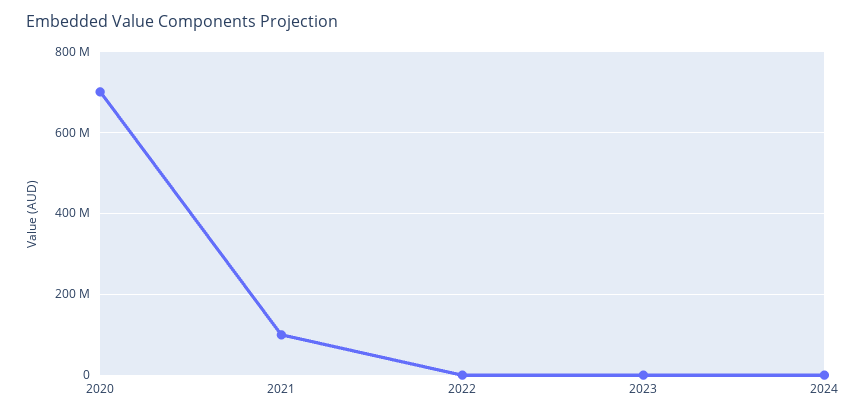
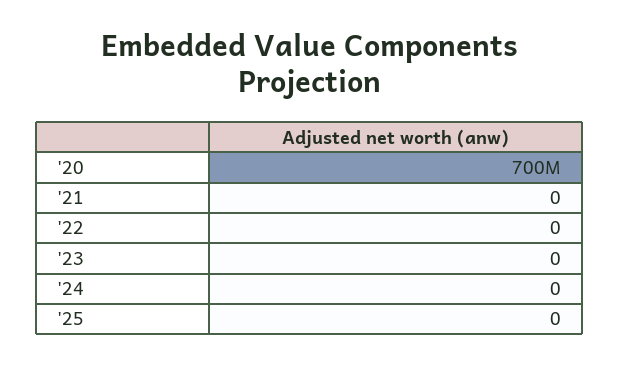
2021: 100000000 -> 0
'25: none -> 0

